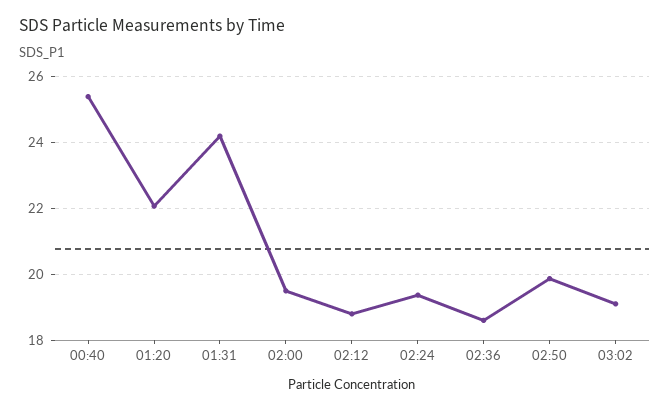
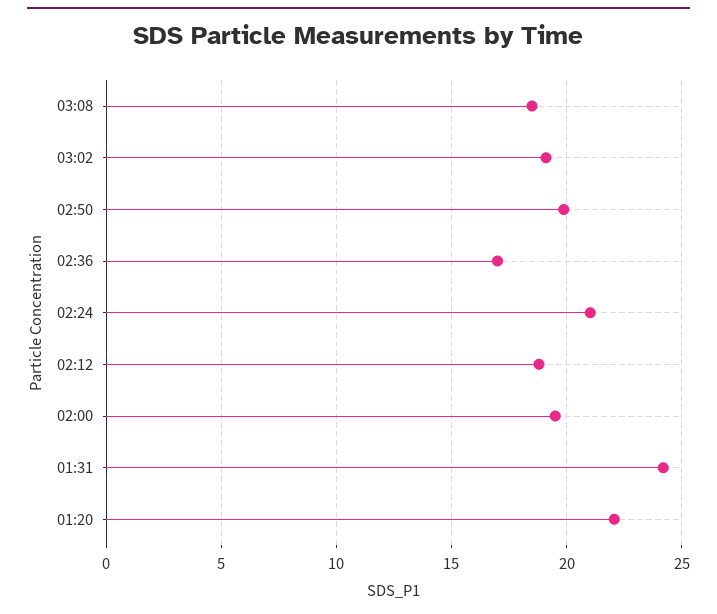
00:40: 25.4 -> none
02:24: 19.4 -> 21
02:36: 18.6 -> 17
03:08: none -> 18.5

